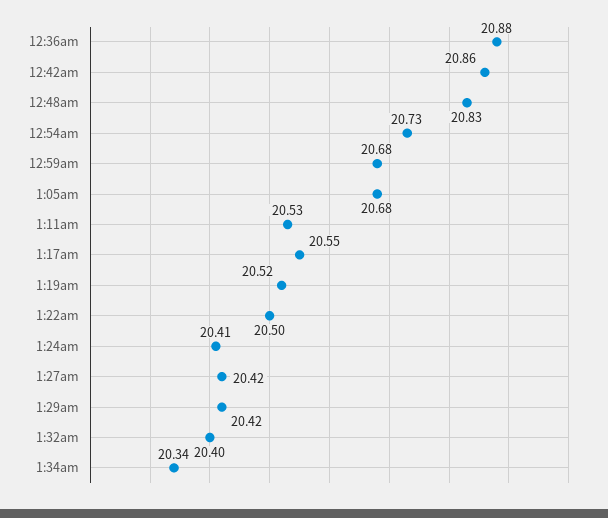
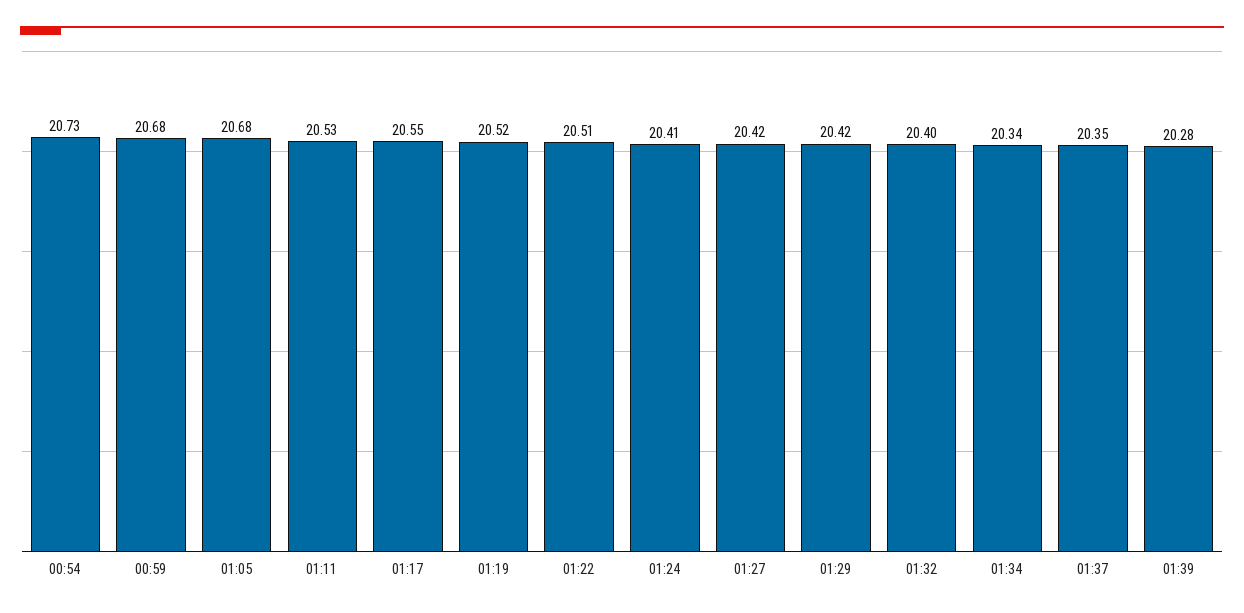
12:36am: 20.88 -> none
12:42am: 20.86 -> none
12:48am: 20.83 -> none
1:22am: 20.5 -> 20.51
01:37: none -> 20.35
01:39: none -> 20.28

